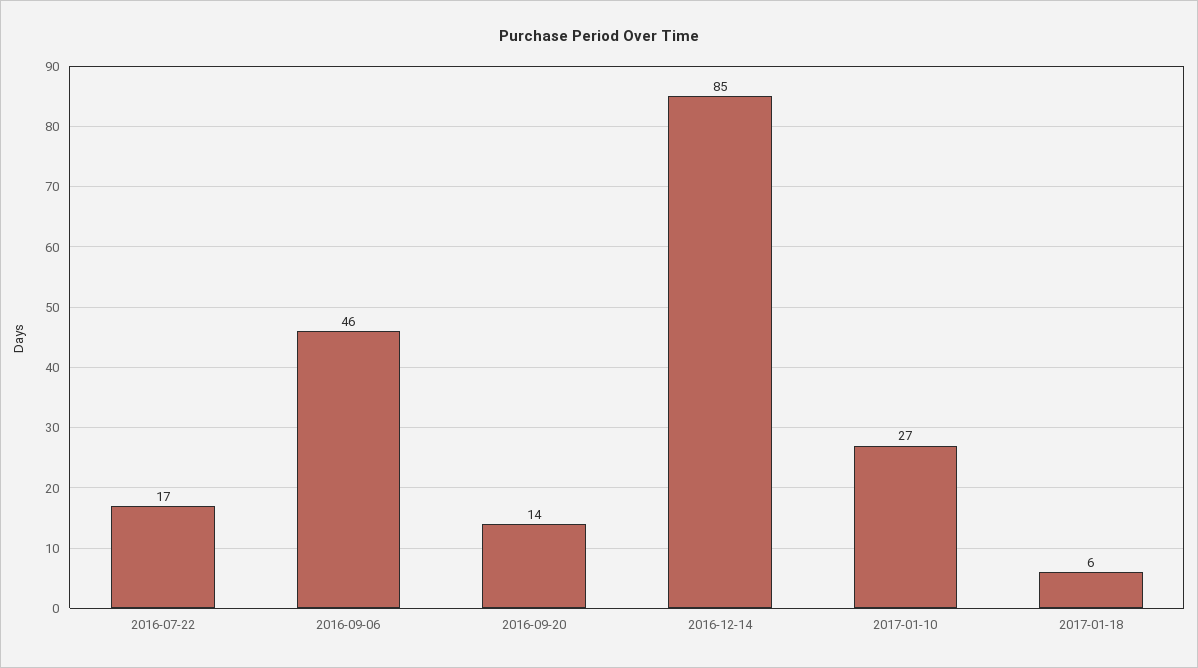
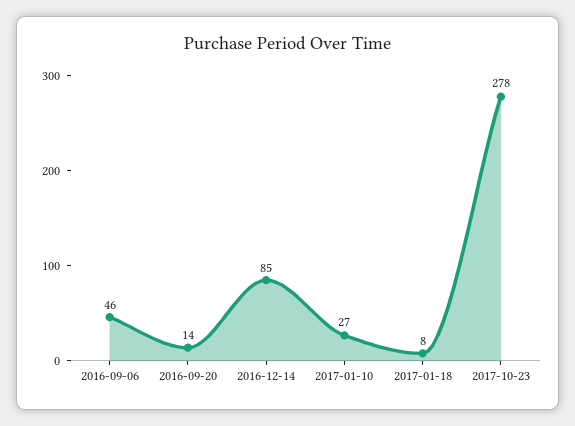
2016-07-22: 17 -> none
2017-01-18: 6 -> 8
2017-10-23: none -> 278

